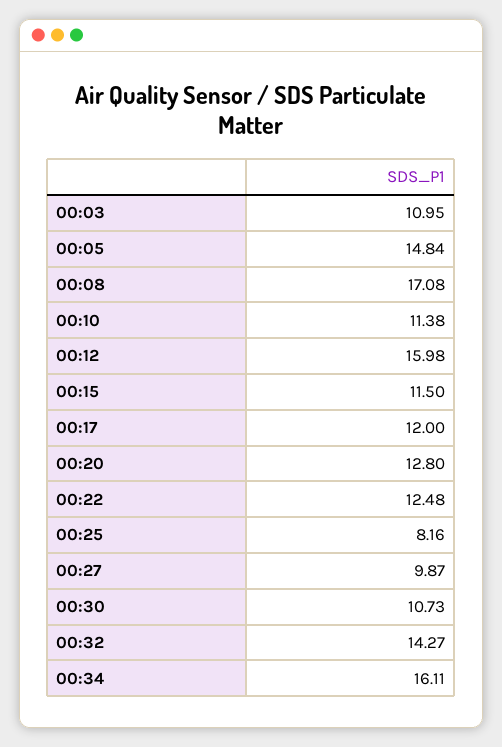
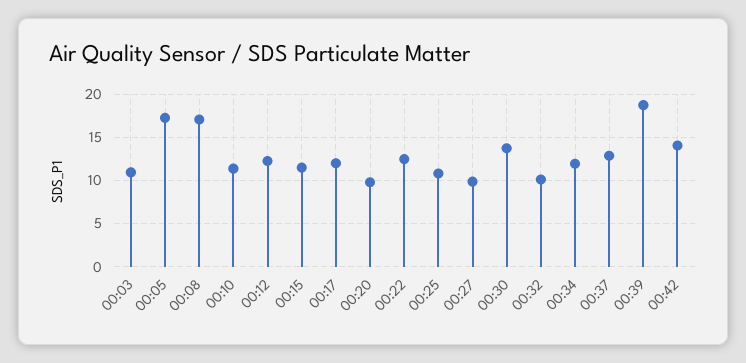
00:05: 14.84 -> 17
00:12: 15.98 -> 12
00:20: 12.8 -> 10
00:25: 8.16 -> 11
00:30: 10.73 -> 14
00:32: 14.27 -> 10
00:34: 16.11 -> 12
00:37: none -> 13
00:39: none -> 19
00:42: none -> 14

